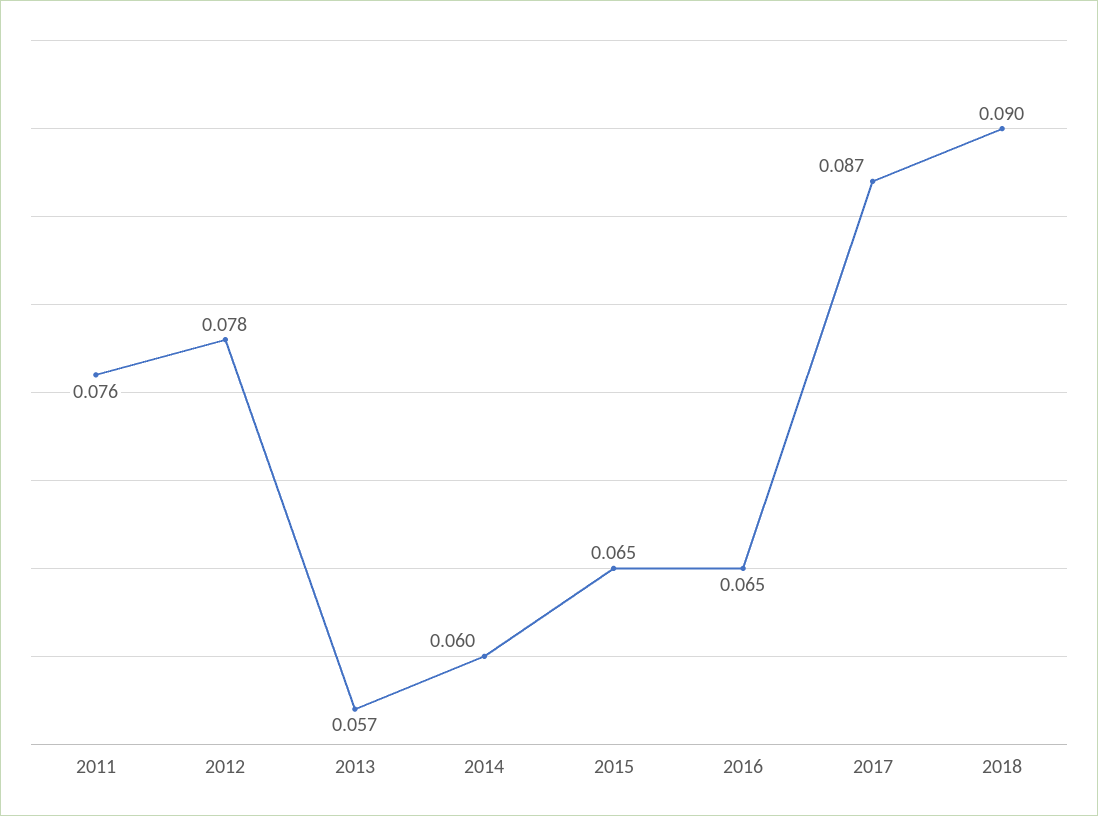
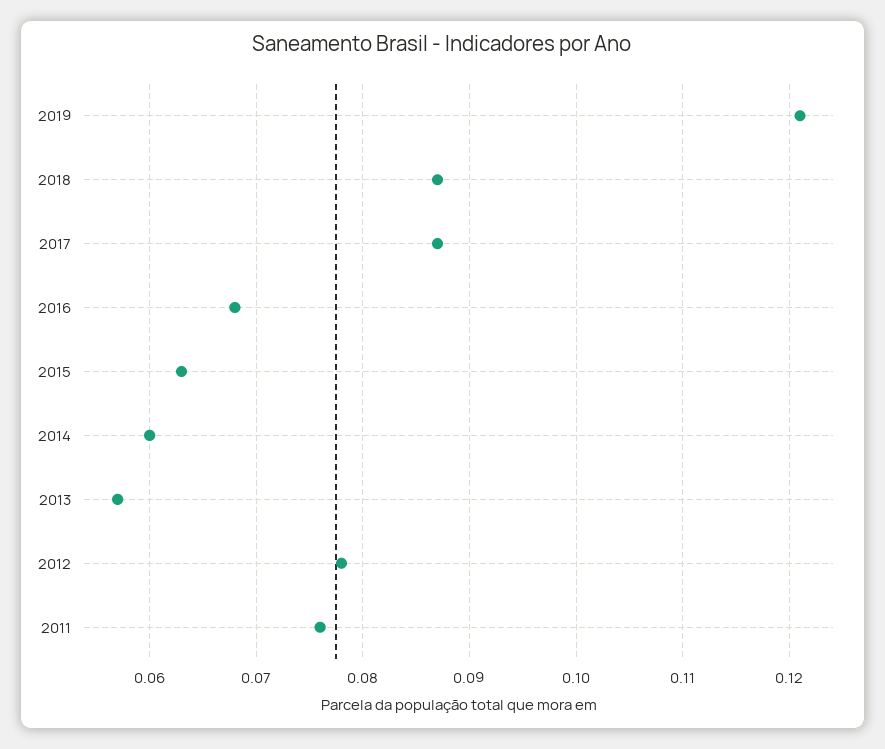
2015: 0.065 -> 0.063
2016: 0.065 -> 0.068
2018: 0.09 -> 0.087
2019: none -> 0.121

